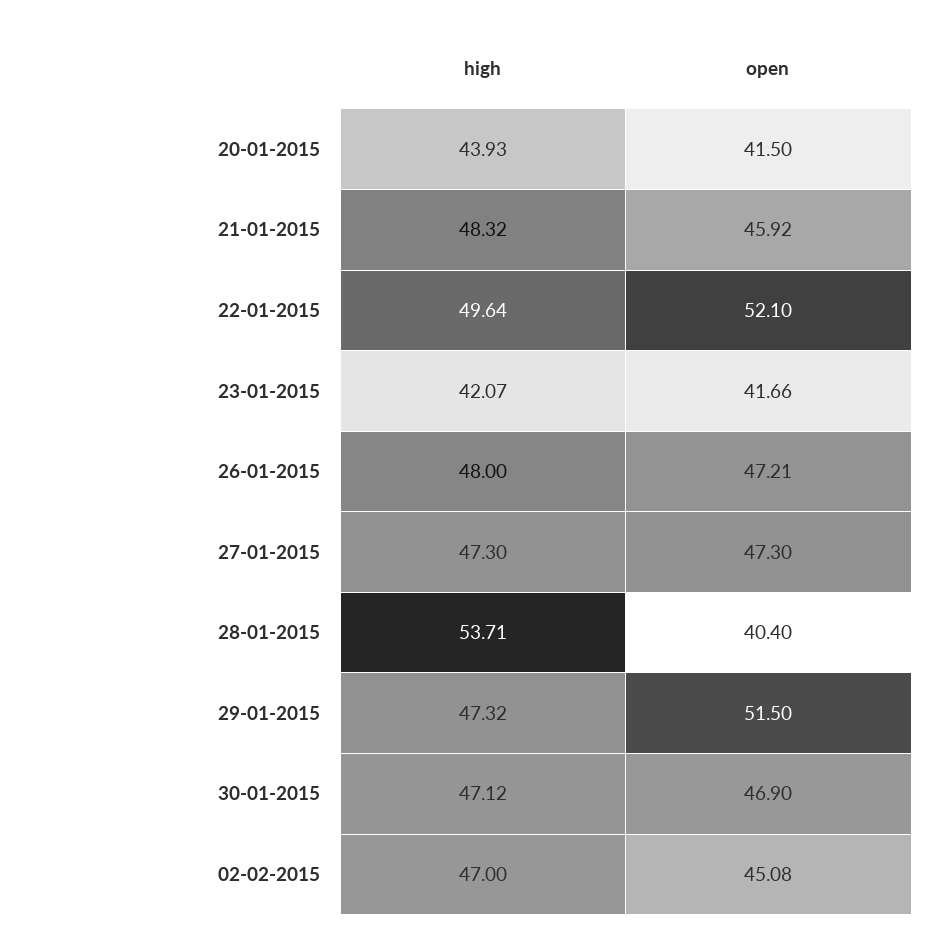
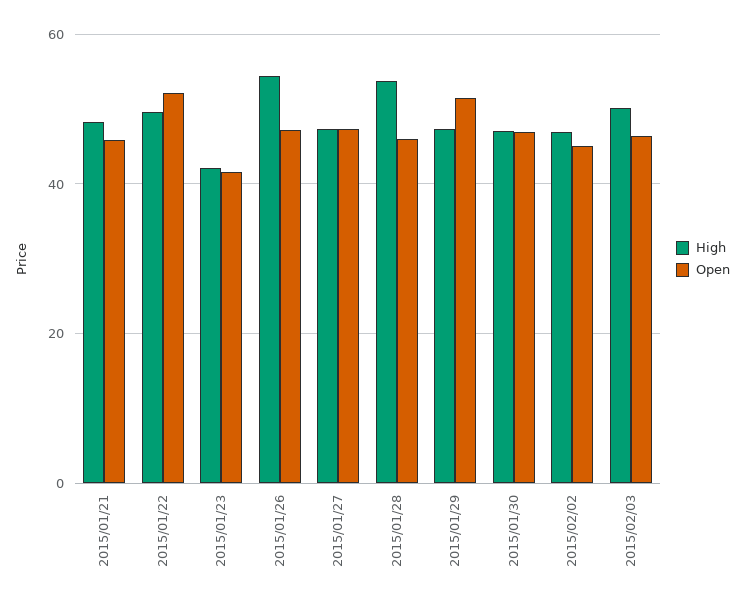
high, 20-01-2015: 43.93 -> none
open, 20-01-2015: 41.5 -> none
high, 26-01-2015: 48 -> 54
open, 28-01-2015: 40.4 -> 46
high, 2015/02/03: none -> 50
open, 2015/02/03: none -> 46

